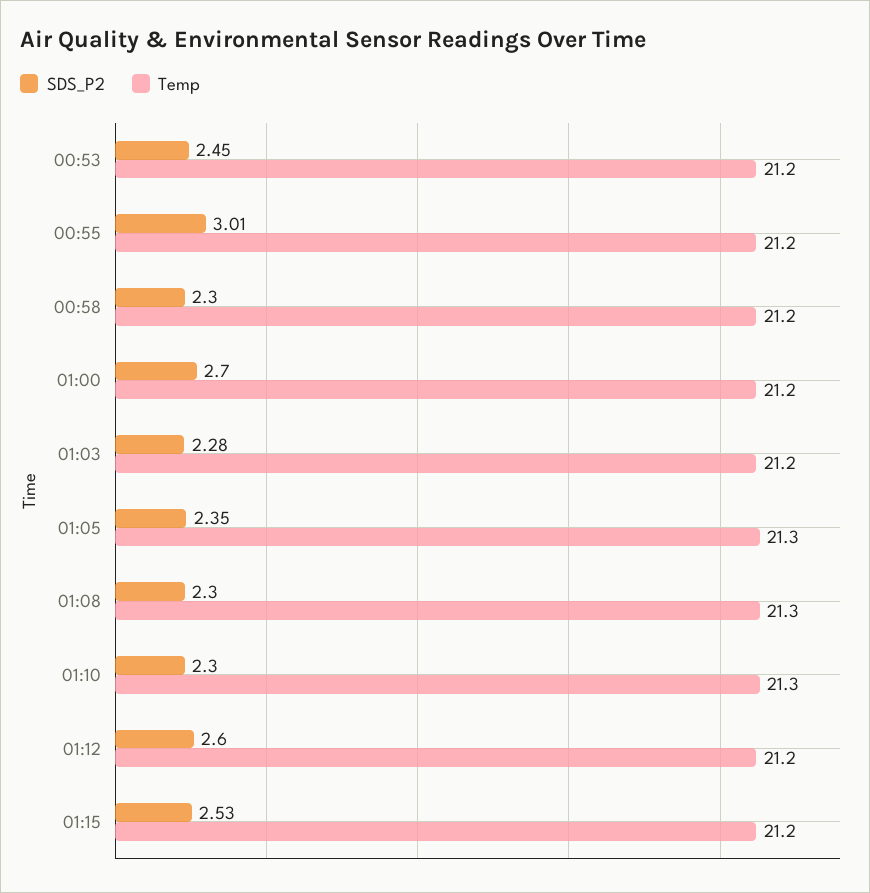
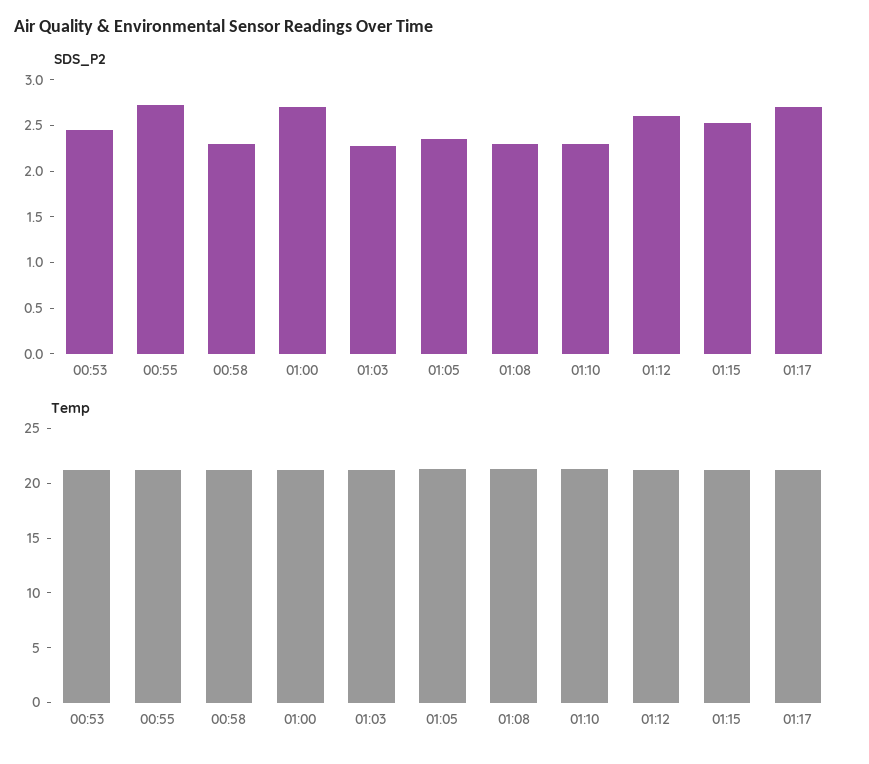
SDS_P2, 00:55: 3.01 -> 2.7
SDS_P2, 01:17: none -> 2.7
Temp, 01:17: none -> 21

